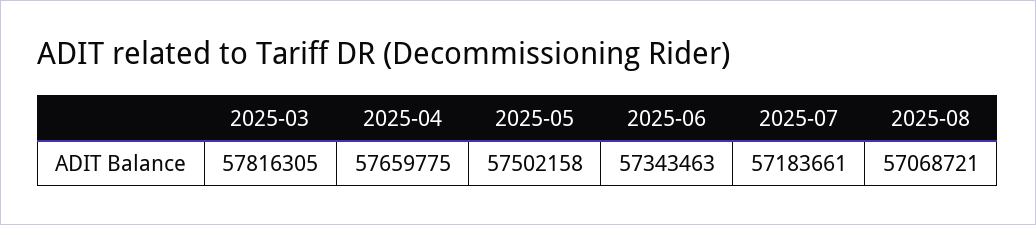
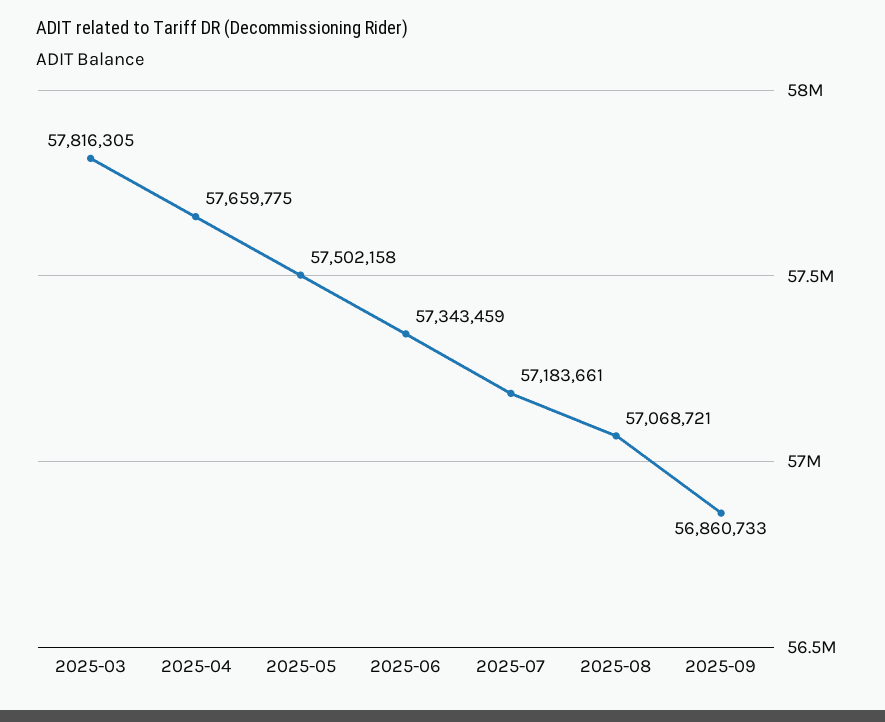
2025-06: 57343463 -> 57343459
2025-09: none -> 56860733

